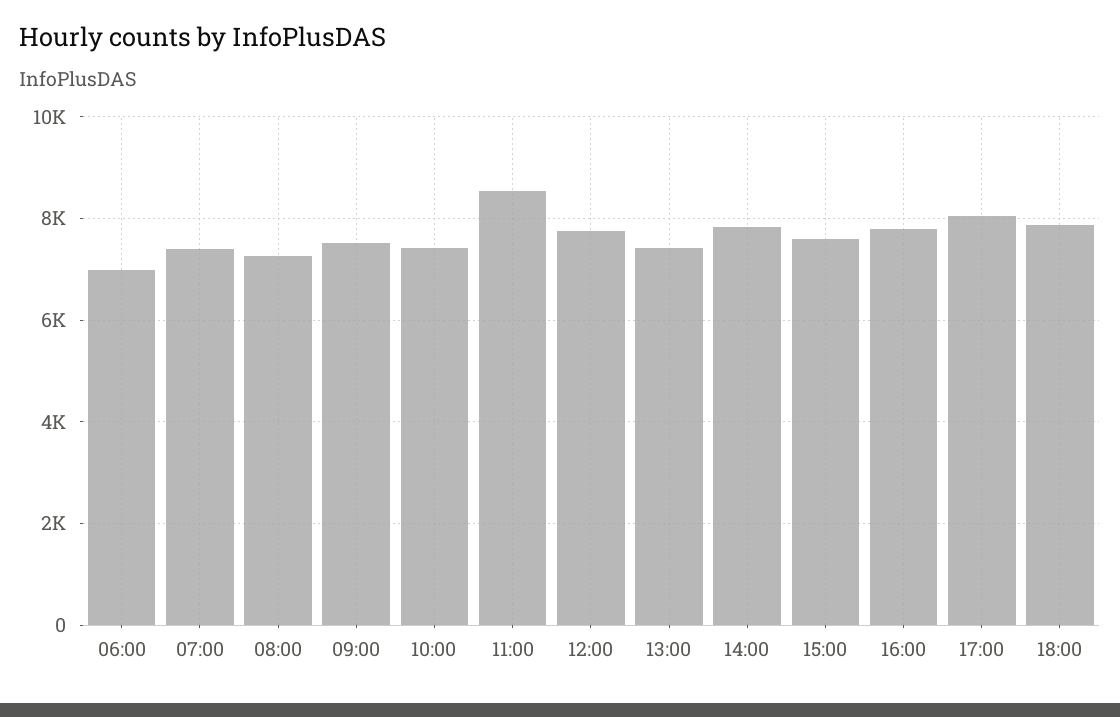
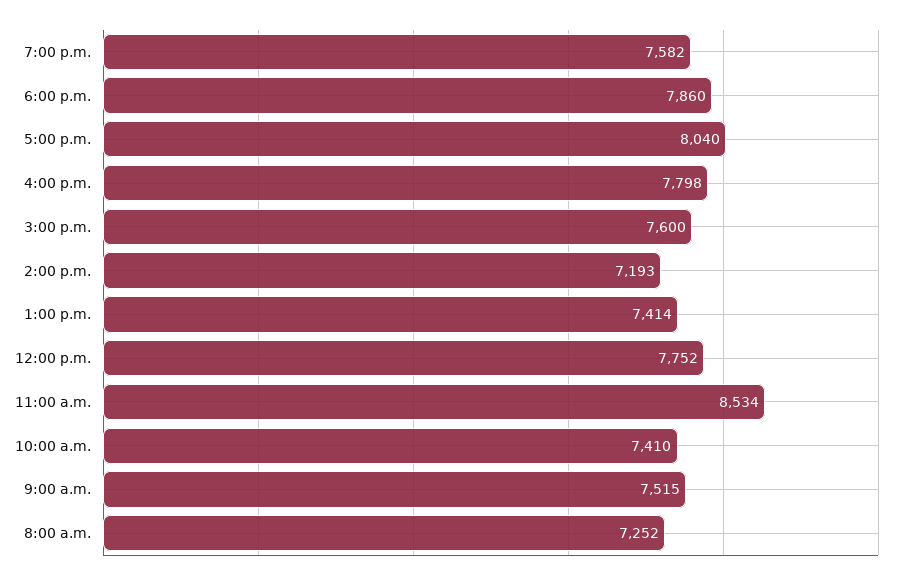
06:00: 7000 -> none
07:00: 7400 -> none
14:00: 7800 -> 7193
7:00 p.m.: none -> 7582

